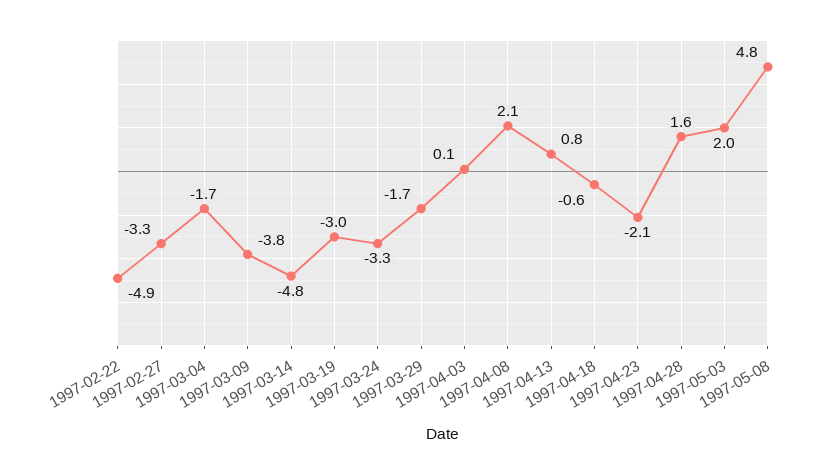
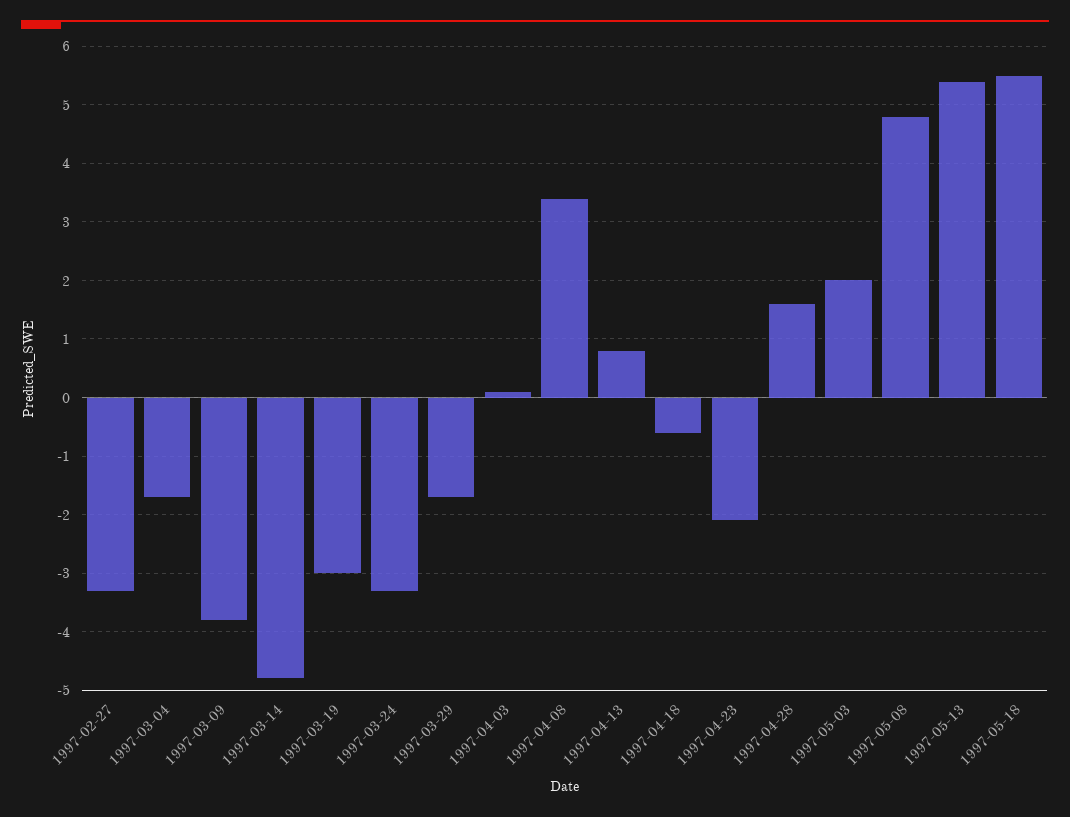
1997-02-22: -4.9 -> none
1997-04-08: 2.1 -> 3.5
1997-05-13: none -> 5.5
1997-05-18: none -> 5.5

